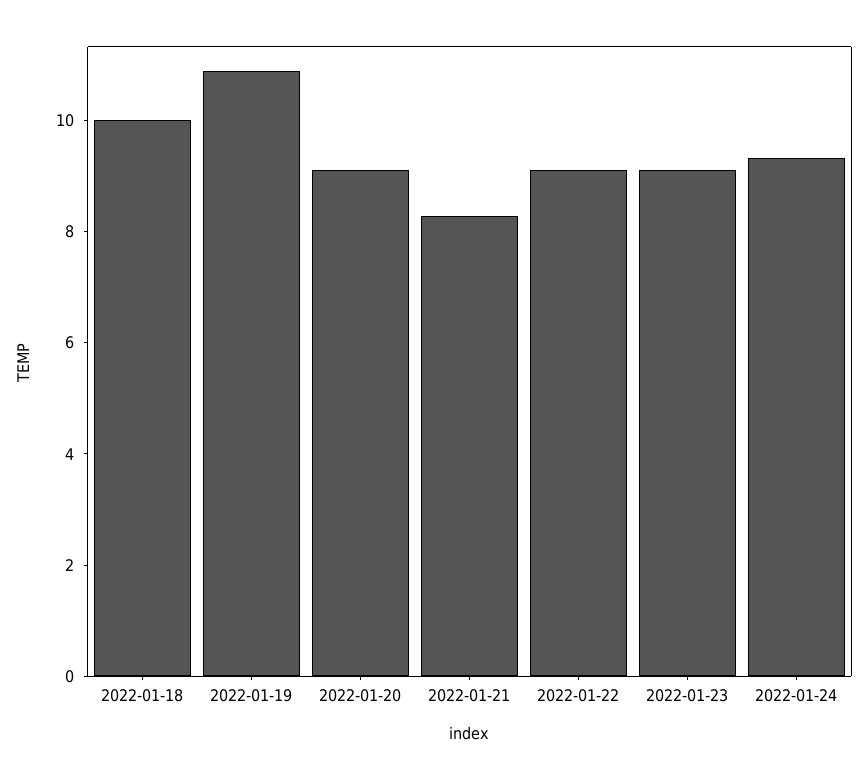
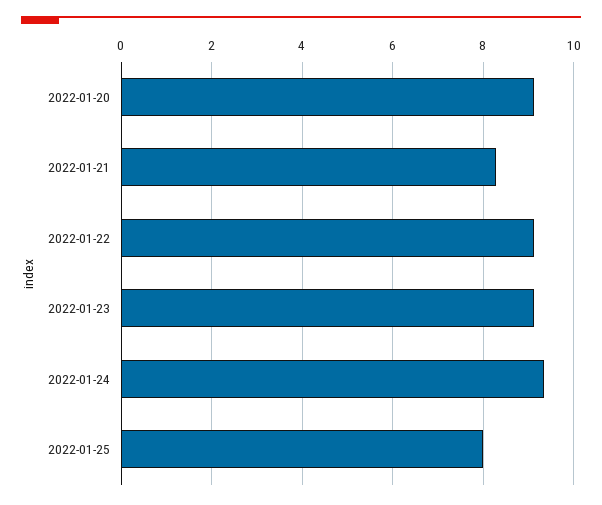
2022-01-18: 10 -> none
2022-01-19: 11 -> none
2022-01-25: none -> 8

